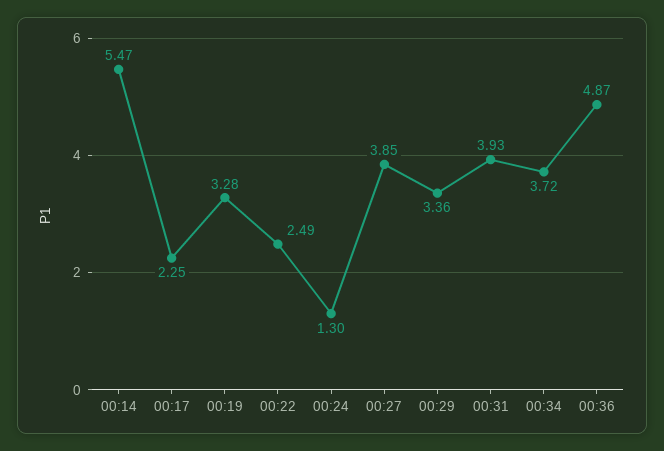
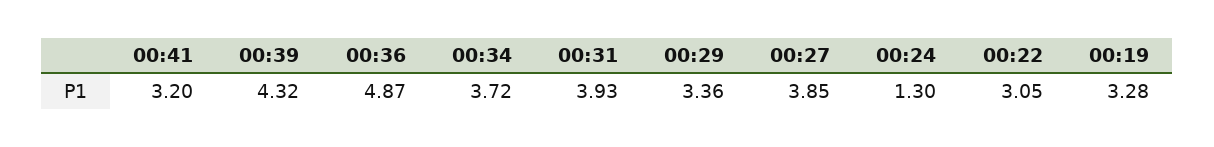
00:14: 5.47 -> none
00:17: 2.25 -> none
00:22: 2.49 -> 3.05
00:41: none -> 3.2
00:39: none -> 4.32

